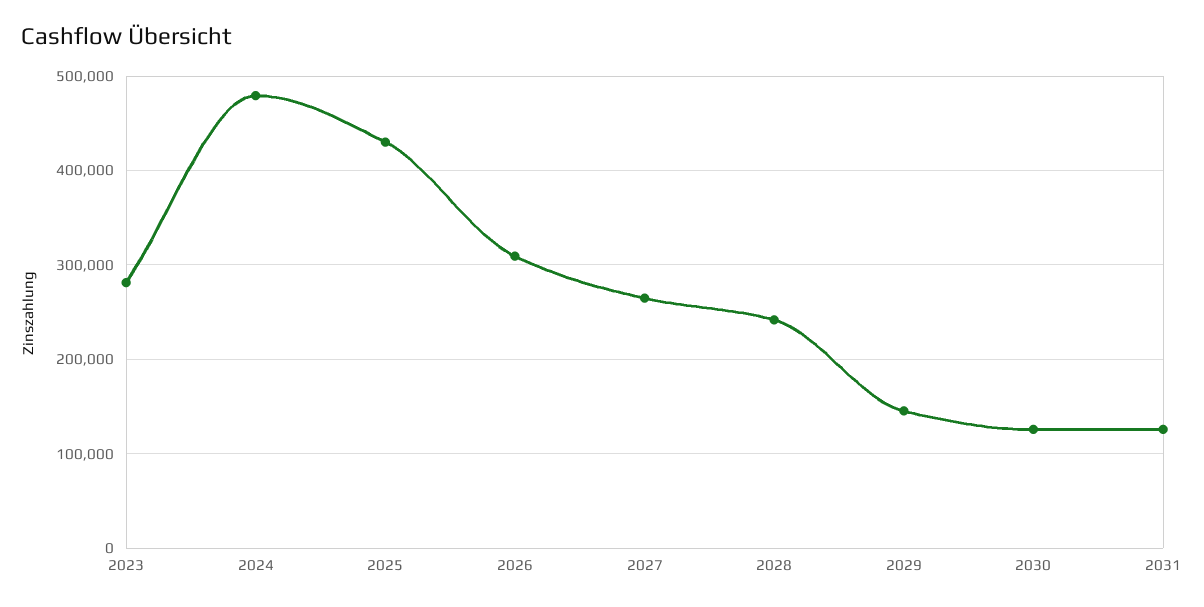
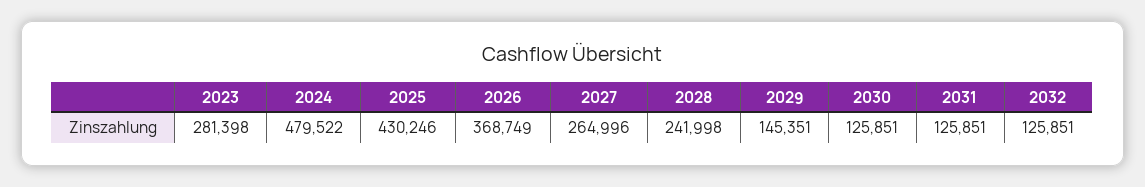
2026: 310000 -> 368749
2032: none -> 125851

